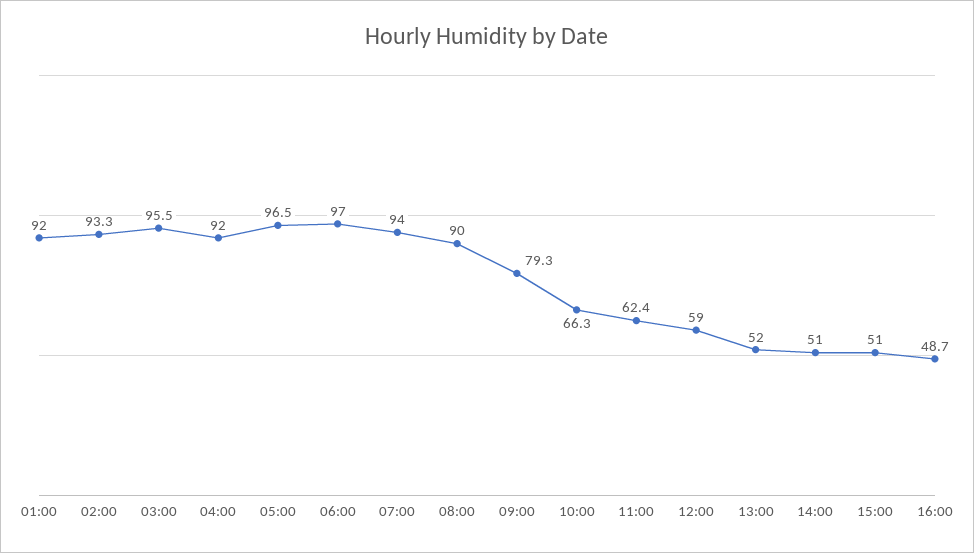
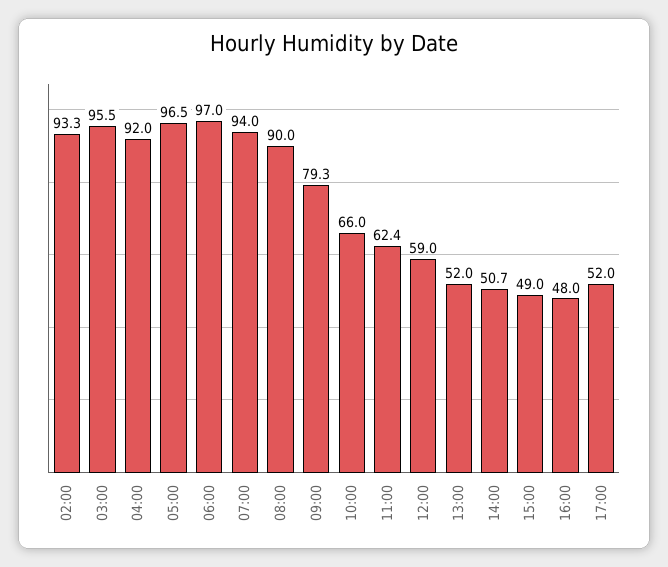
01:00: 92 -> none
10:00: 66.3 -> 66
14:00: 51 -> 50.7
15:00: 51 -> 49
16:00: 48.7 -> 48
17:00: none -> 52

